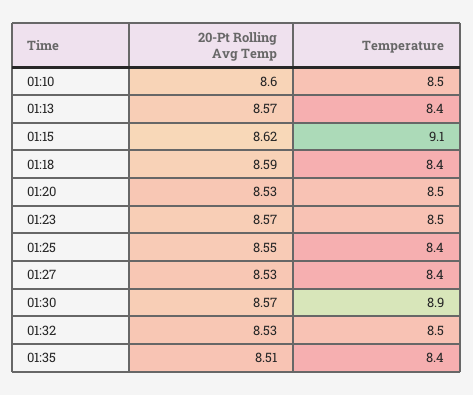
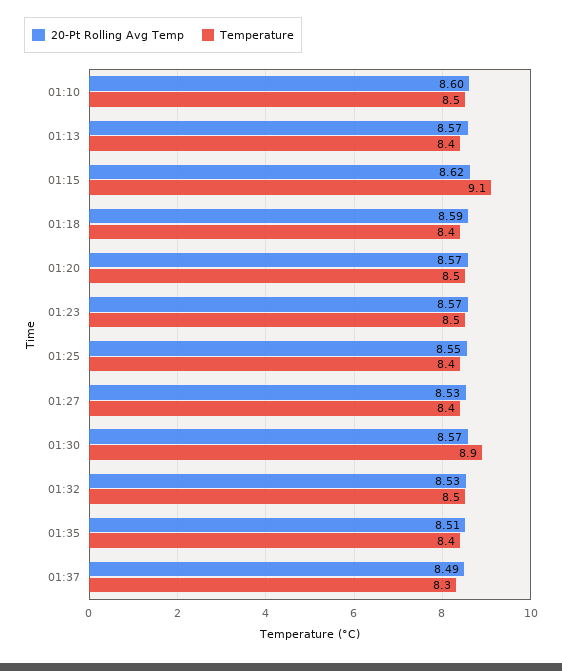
20-Pt Rolling Avg Temp, 01:20: 8.53 -> 8.57
20-Pt Rolling Avg Temp, 01:37: none -> 8.49
Temperature, 01:37: none -> 8.3

